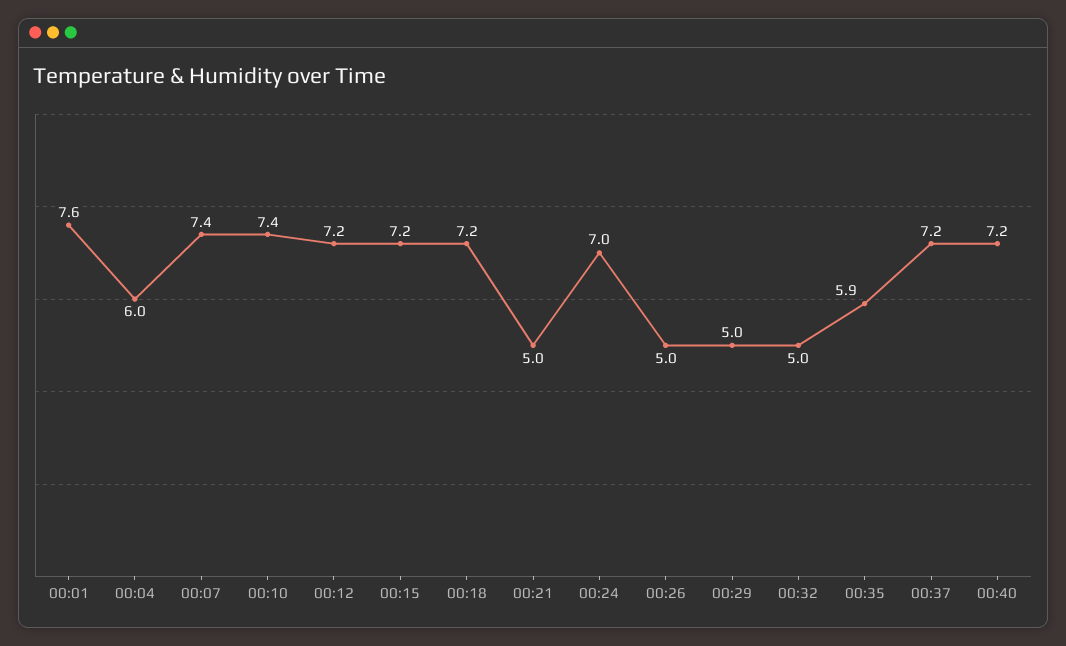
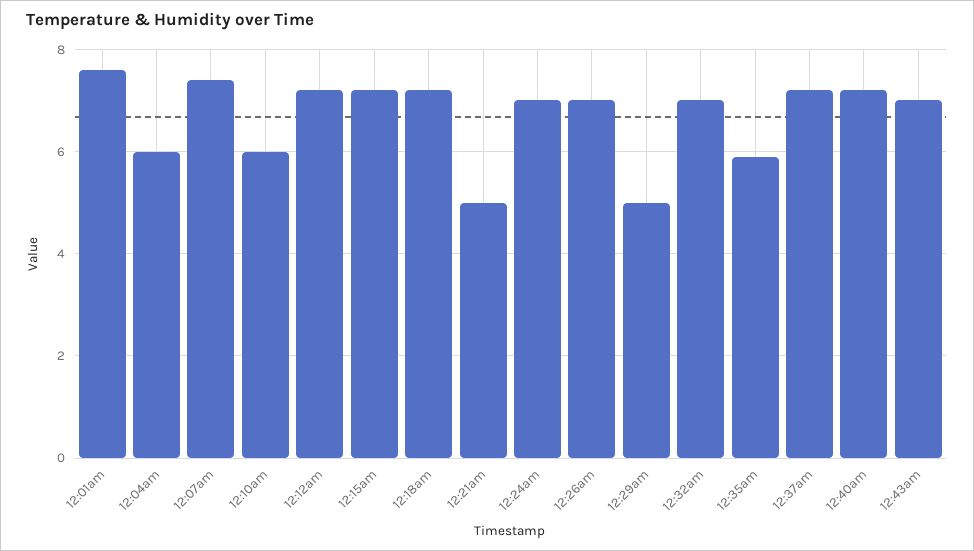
00:10: 7.4 -> 6
00:26: 5 -> 7
00:32: 5 -> 7
12:43am: none -> 7

